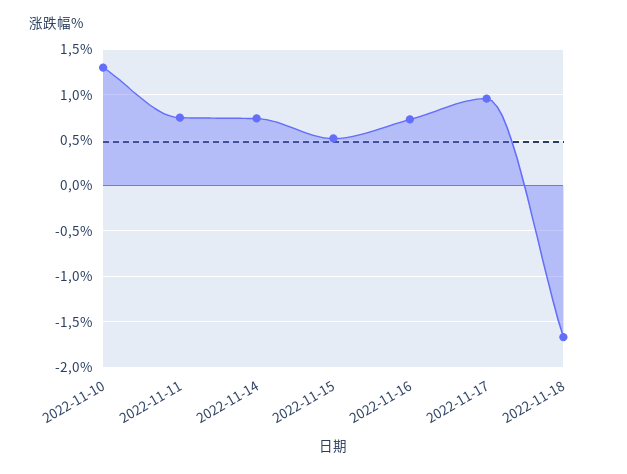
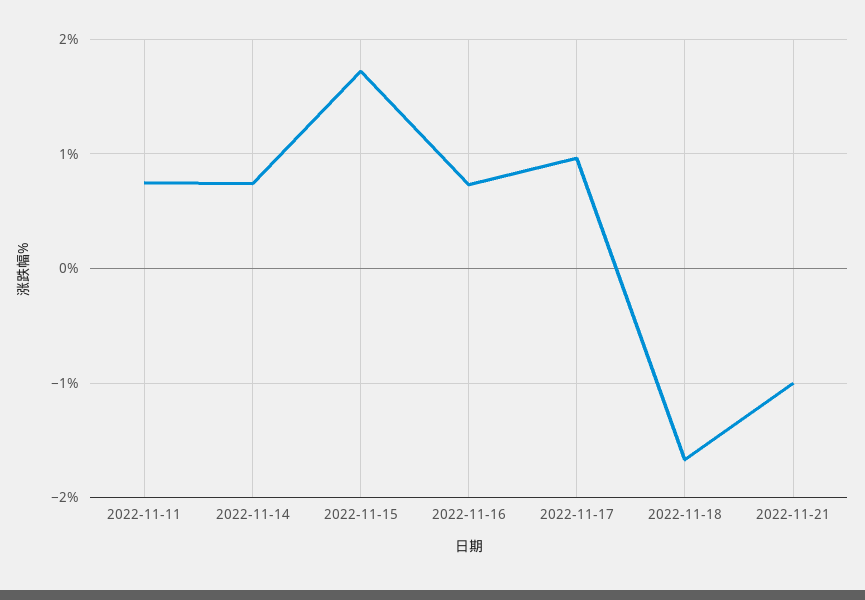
2022-11-10: 1.3 -> none
2022-11-15: 0.5 -> 1.7
2022-11-21: none -> -1

